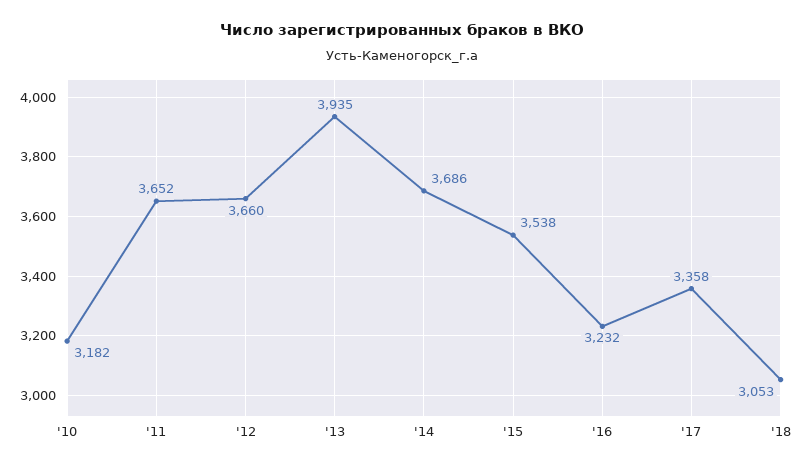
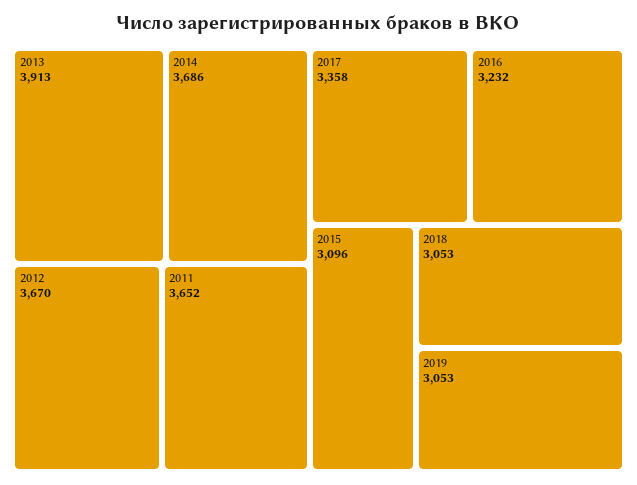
'10: 3182 -> none
'12: 3660 -> 3670
'13: 3935 -> 3913
'15: 3538 -> 3096
2019: none -> 3053

